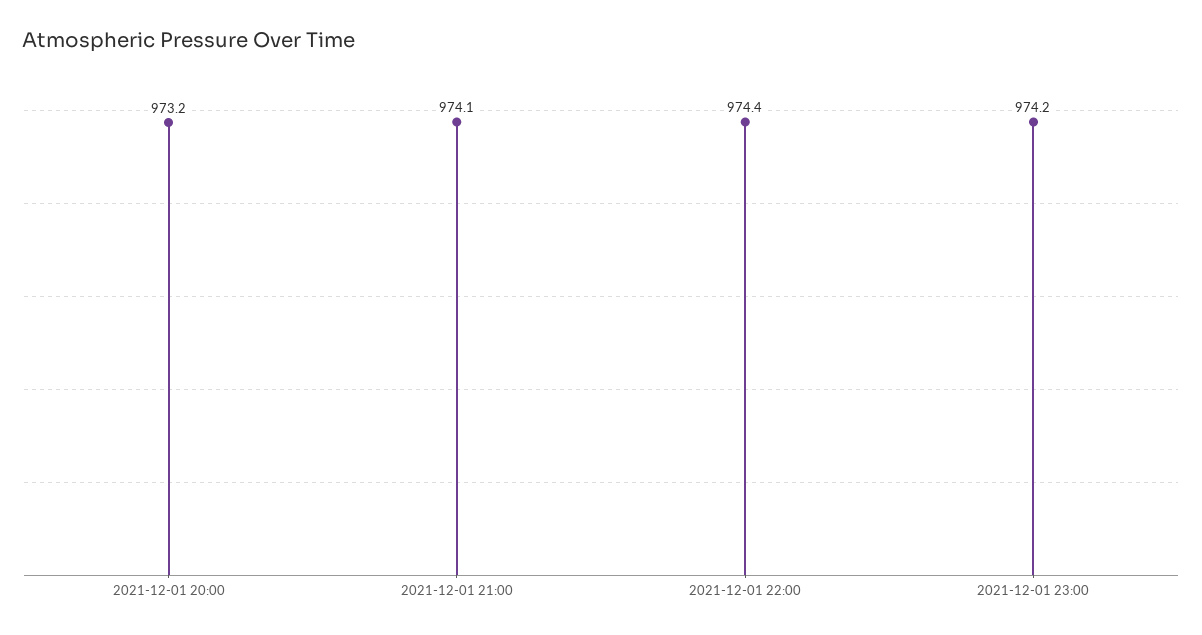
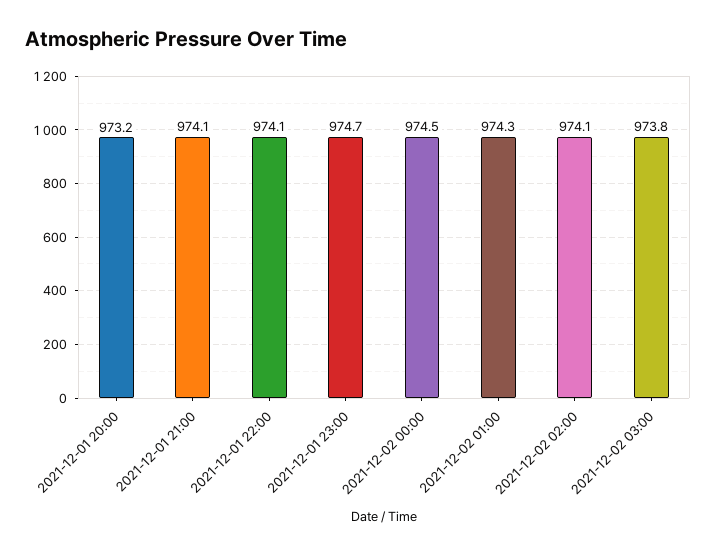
2021-12-01 22:00: 974.4 -> 974.1
2021-12-01 23:00: 974.2 -> 974.7
2021-12-02 00:00: none -> 974.5
2021-12-02 01:00: none -> 974.3
2021-12-02 02:00: none -> 974.1
2021-12-02 03:00: none -> 973.8

